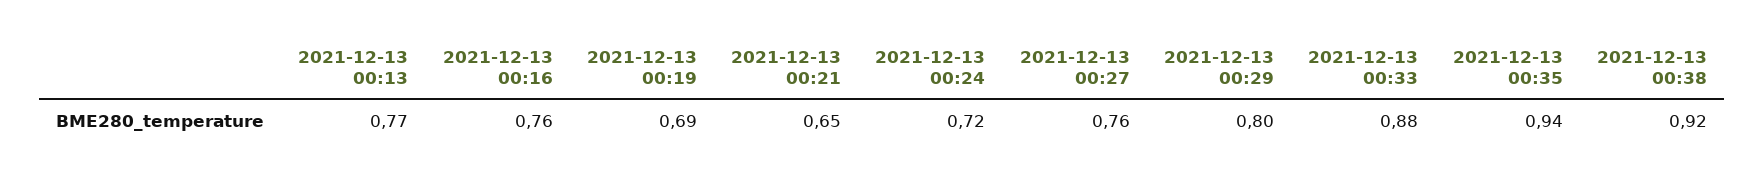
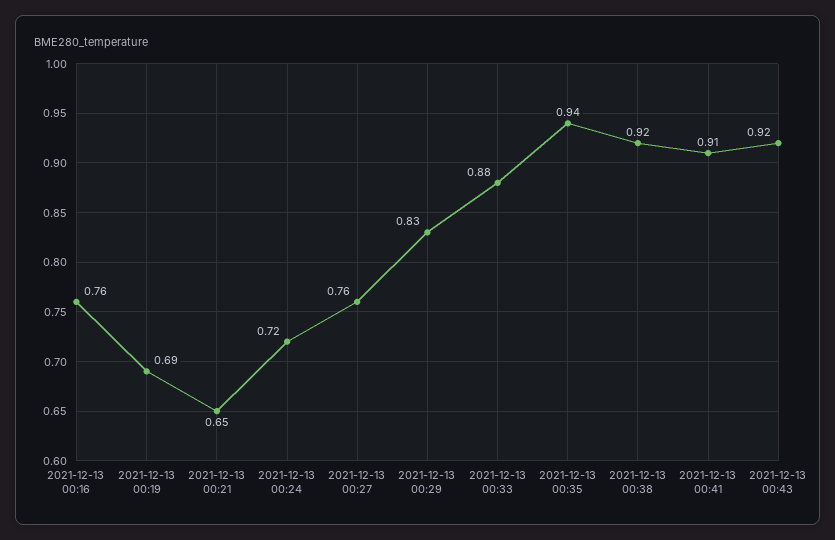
2021-12-13 00:13: 0.77 -> none
2021-12-13 00:29: 0.8 -> 0.83
2021-12-13 00:41: none -> 0.91
2021-12-13 00:43: none -> 0.92

